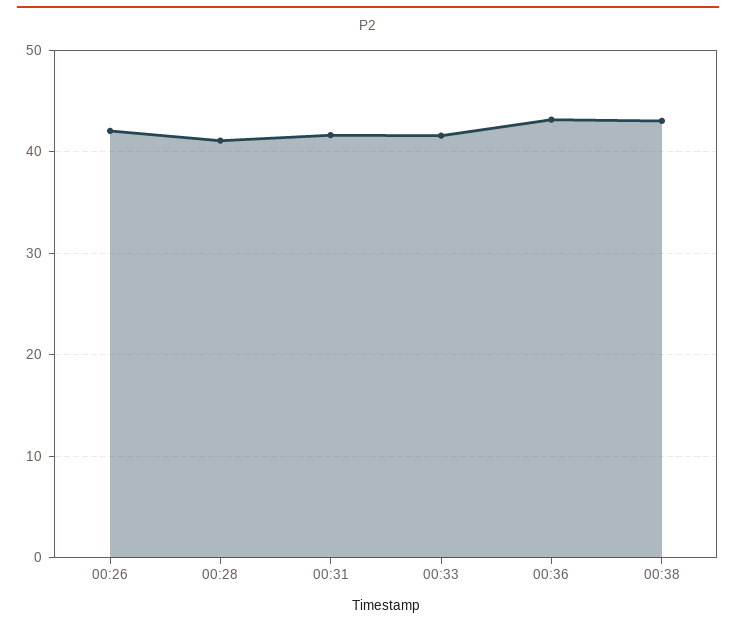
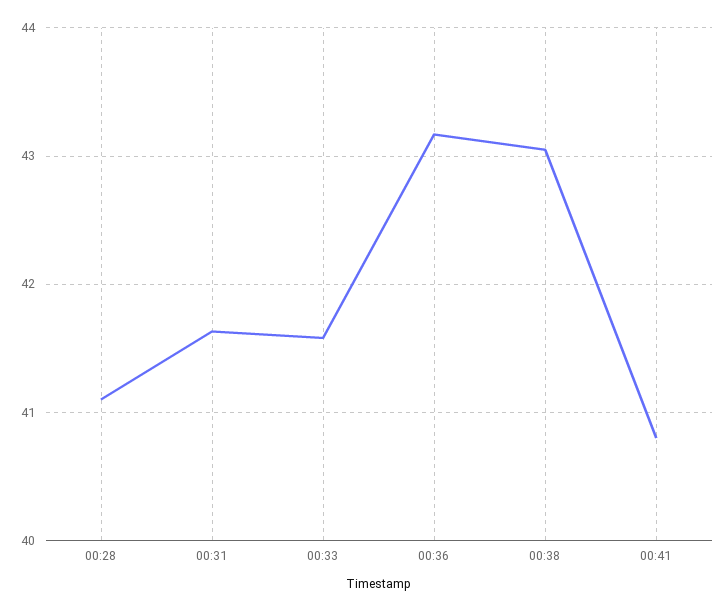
00:26: 42 -> none
00:41: none -> 40.8

